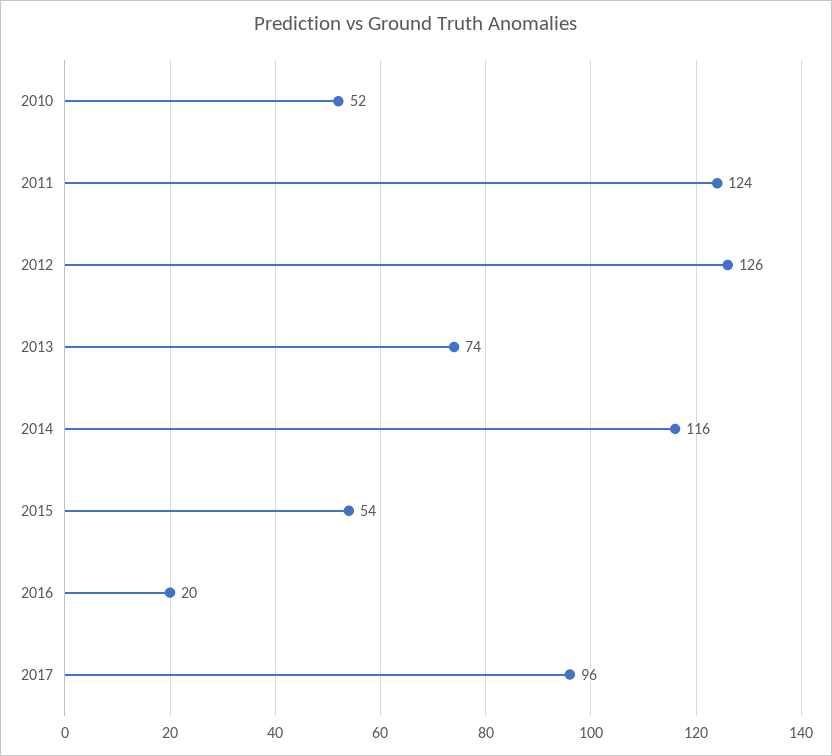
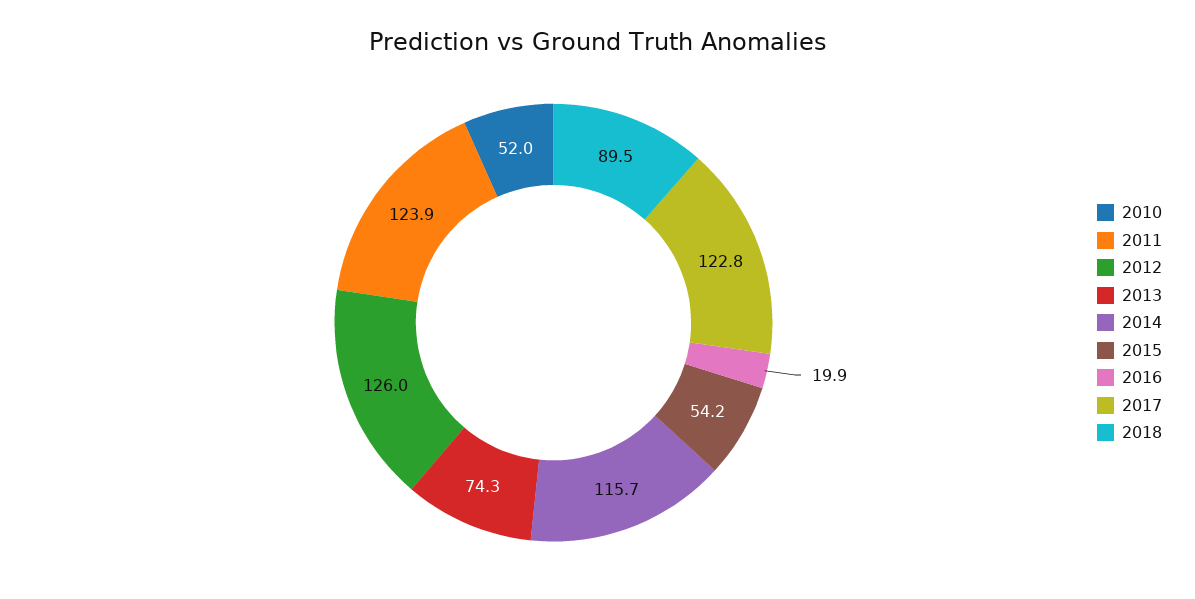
2017: 96 -> 122.8
2018: none -> 89.5

